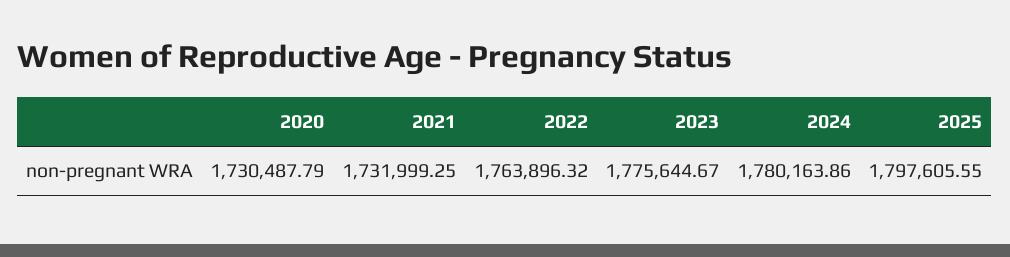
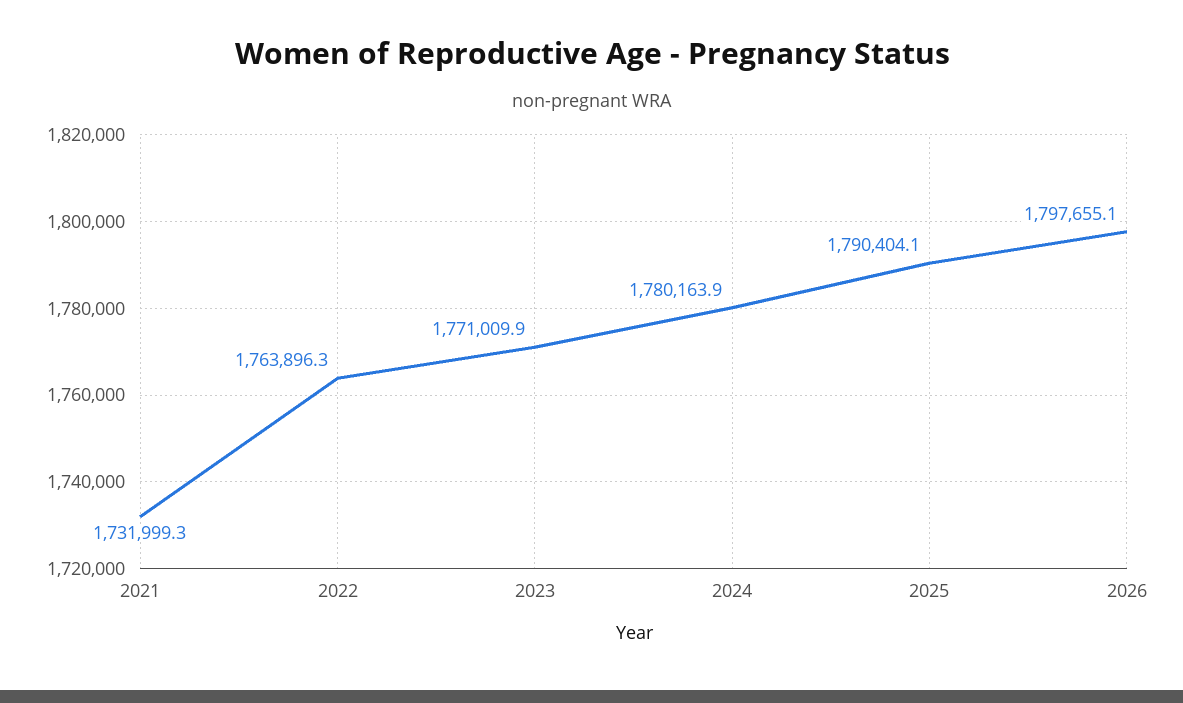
2020: 1730487.79 -> none
2023: 1775644.67 -> 1771009.9
2025: 1797605.55 -> 1790404.1
2026: none -> 1797655.1

